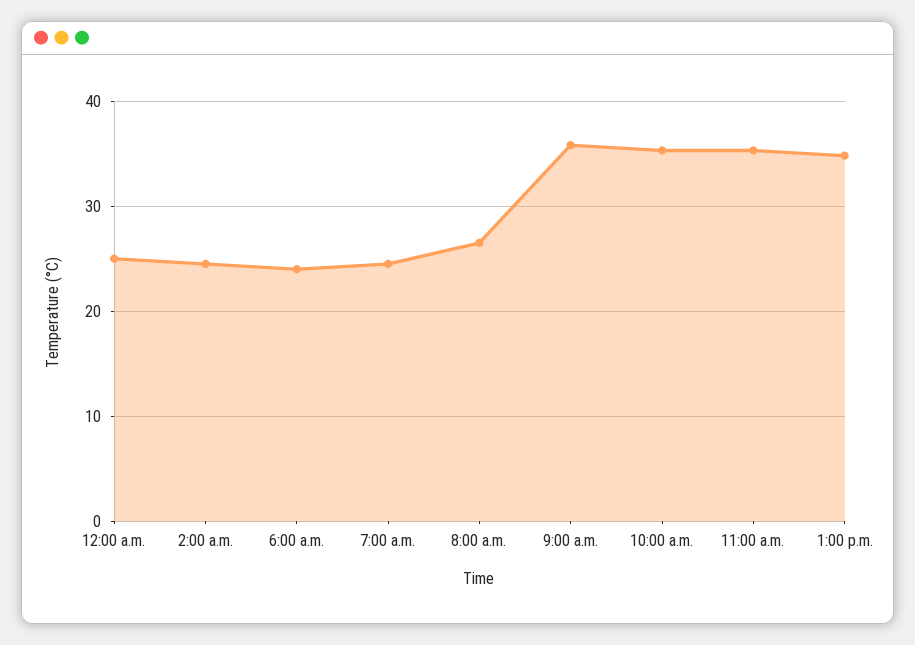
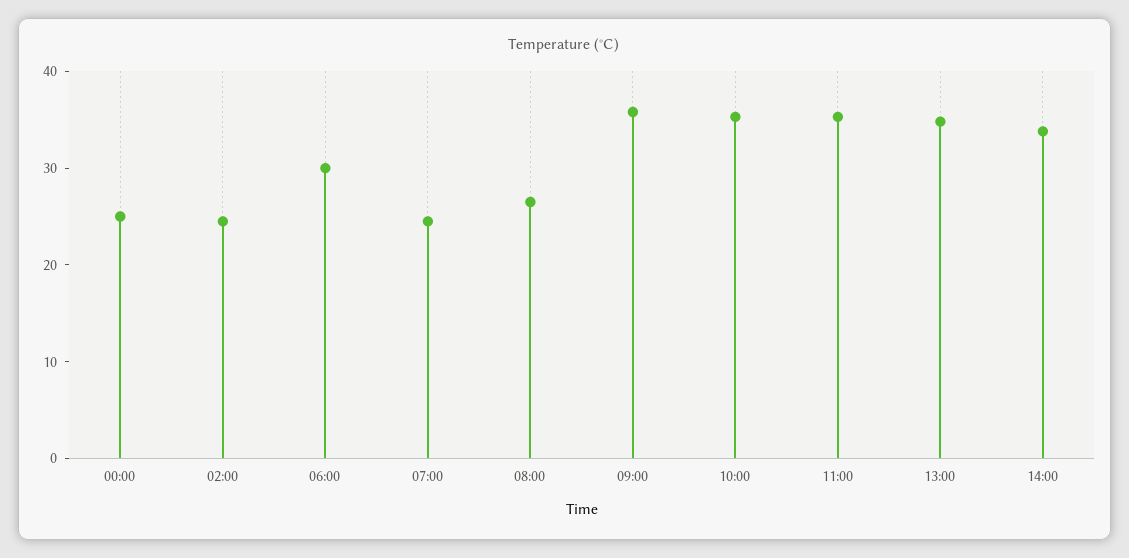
6:00 a.m.: 24 -> 30
14:00: none -> 34

